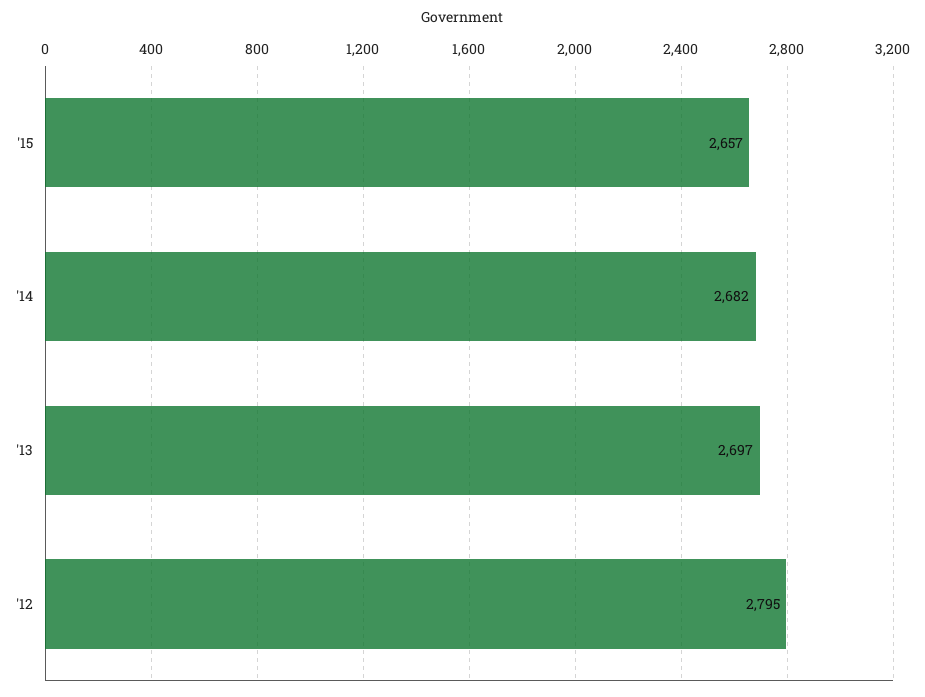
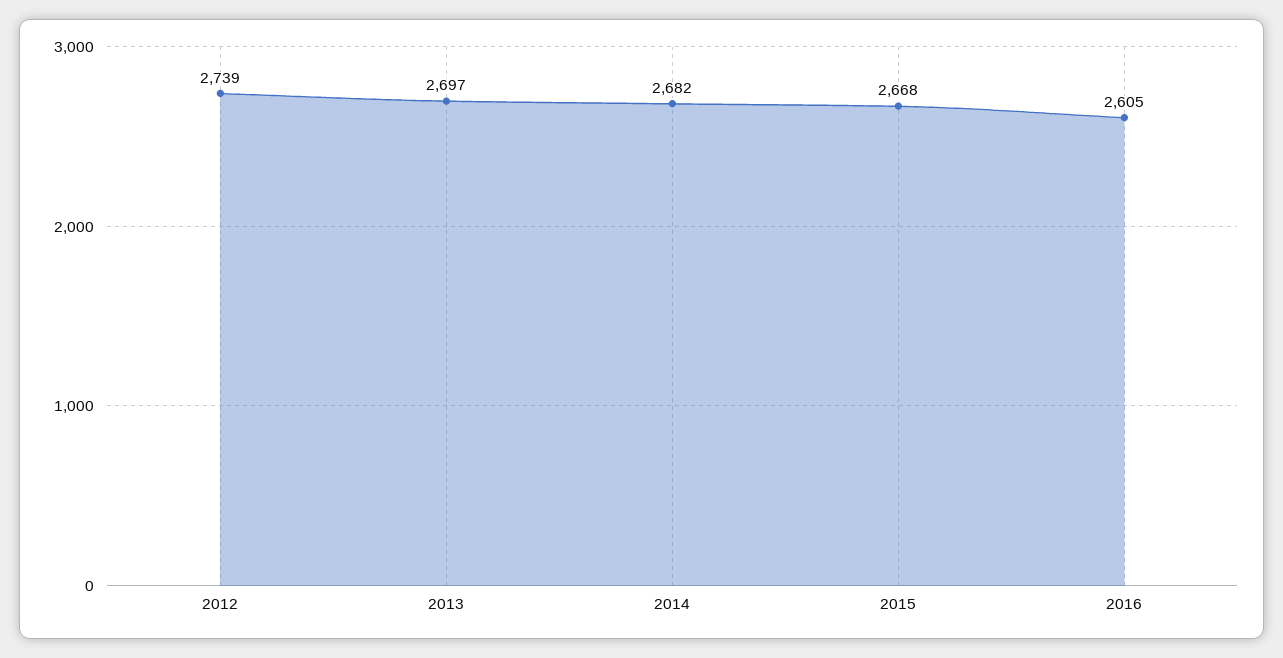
'15: 2657 -> 2668
'12: 2795 -> 2739
2016: none -> 2605

